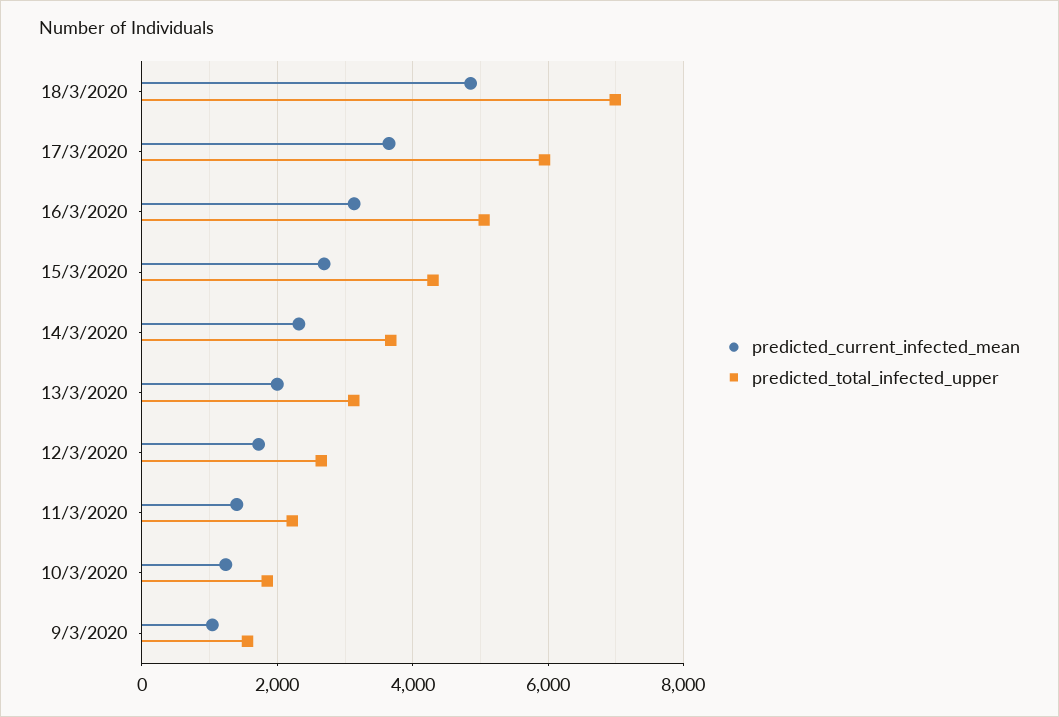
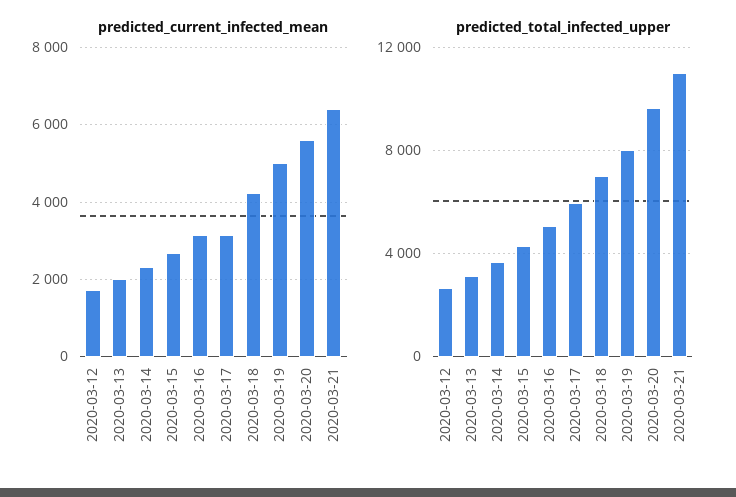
predicted_current_infected_mean, 18/3/2020: 4800 -> 4200
predicted_current_infected_mean, 17/3/2020: 3600 -> 3200
predicted_current_infected_mean, 11/3/2020: 1400 -> none
predicted_total_infected_upper, 11/3/2020: 2200 -> none
predicted_current_infected_mean, 10/3/2020: 1200 -> none
predicted_total_infected_upper, 10/3/2020: 1800 -> none
predicted_current_infected_mean, 9/3/2020: 1000 -> none
predicted_total_infected_upper, 9/3/2020: 1600 -> none
predicted_current_infected_mean, 2020-03-19: none -> 5000
predicted_current_infected_mean, 2020-03-20: none -> 5600
predicted_current_infected_mean, 2020-03-21: none -> 6400
predicted_total_infected_upper, 2020-03-19: none -> 8000
predicted_total_infected_upper, 2020-03-20: none -> 9500
predicted_total_infected_upper, 2020-03-21: none -> 11000

